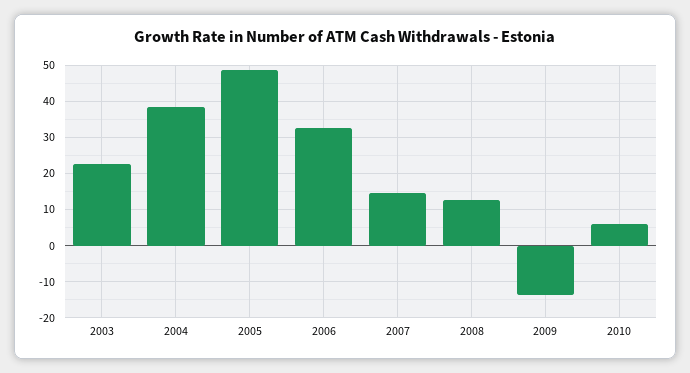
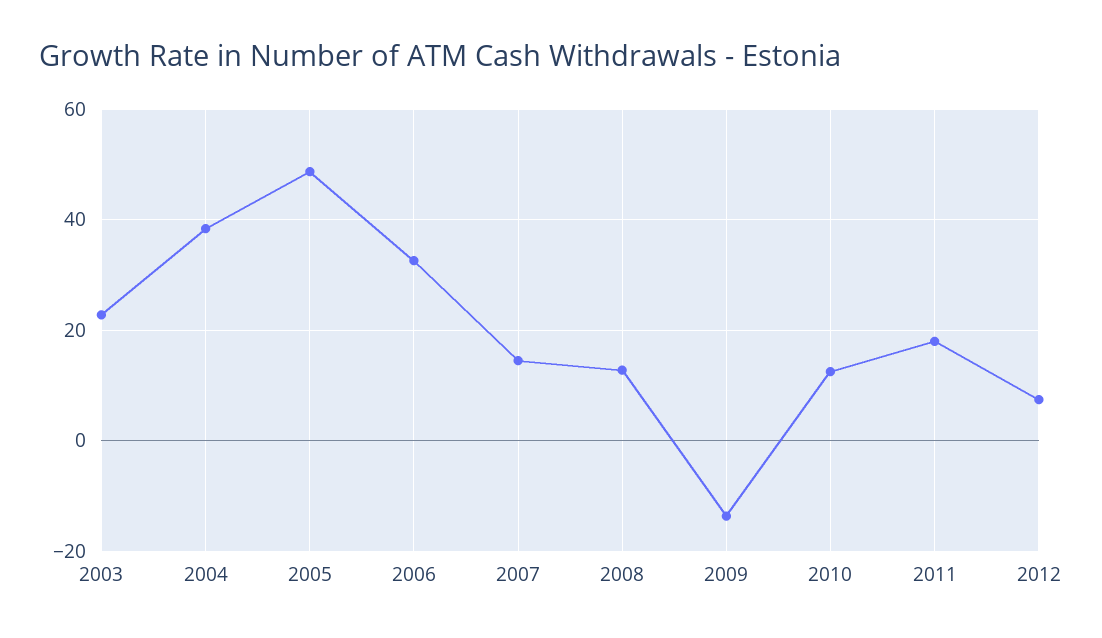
2010: 6 -> 12
2011: none -> 18
2012: none -> 8

